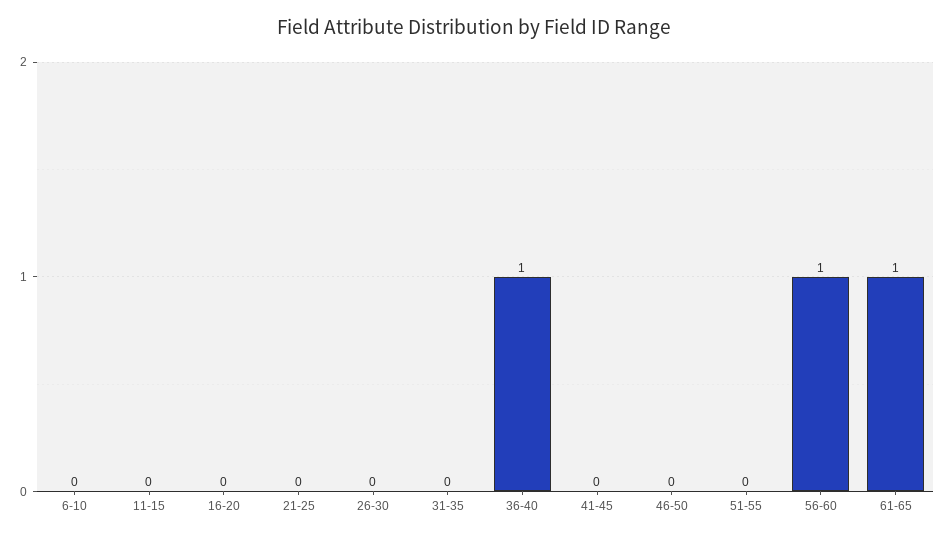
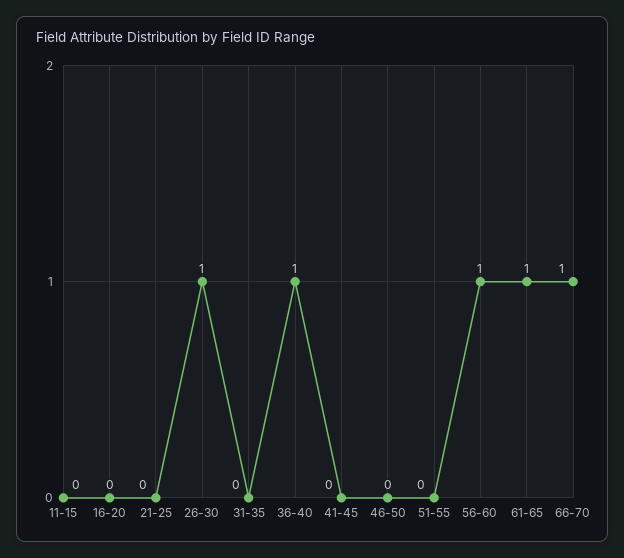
6-10: 0 -> none
26-30: 0 -> 1
66-70: none -> 1

